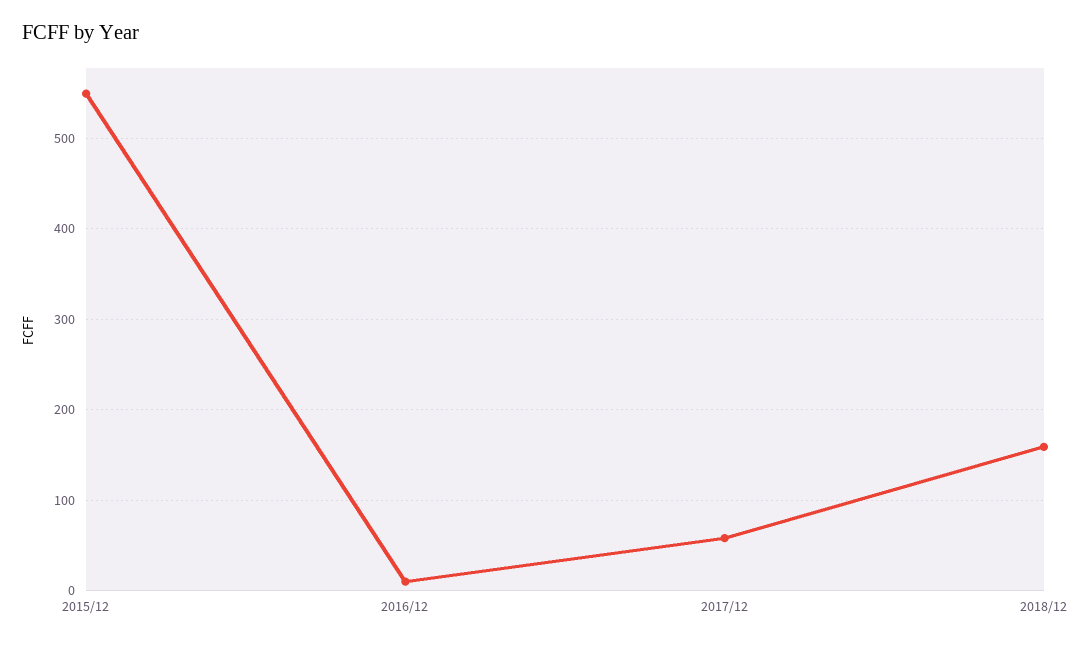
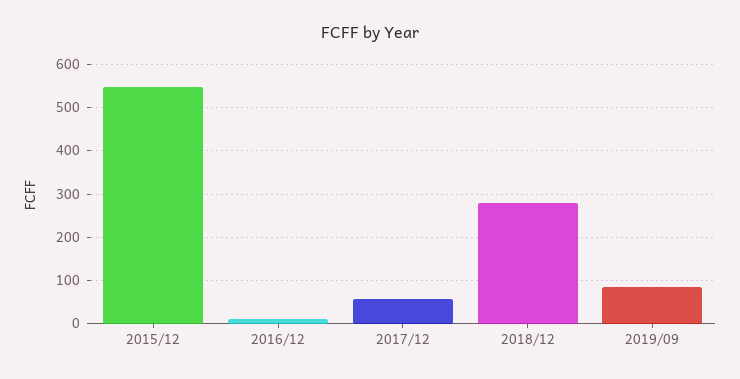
2018/12: 160 -> 280
2019/09: none -> 80

